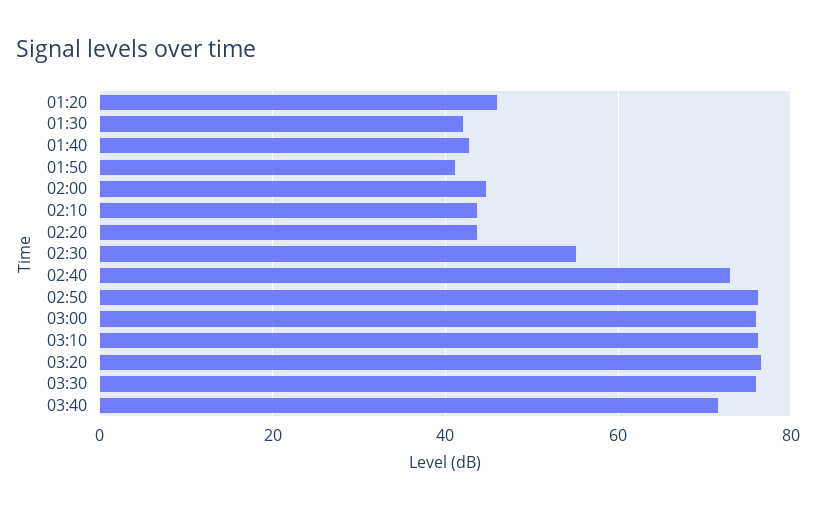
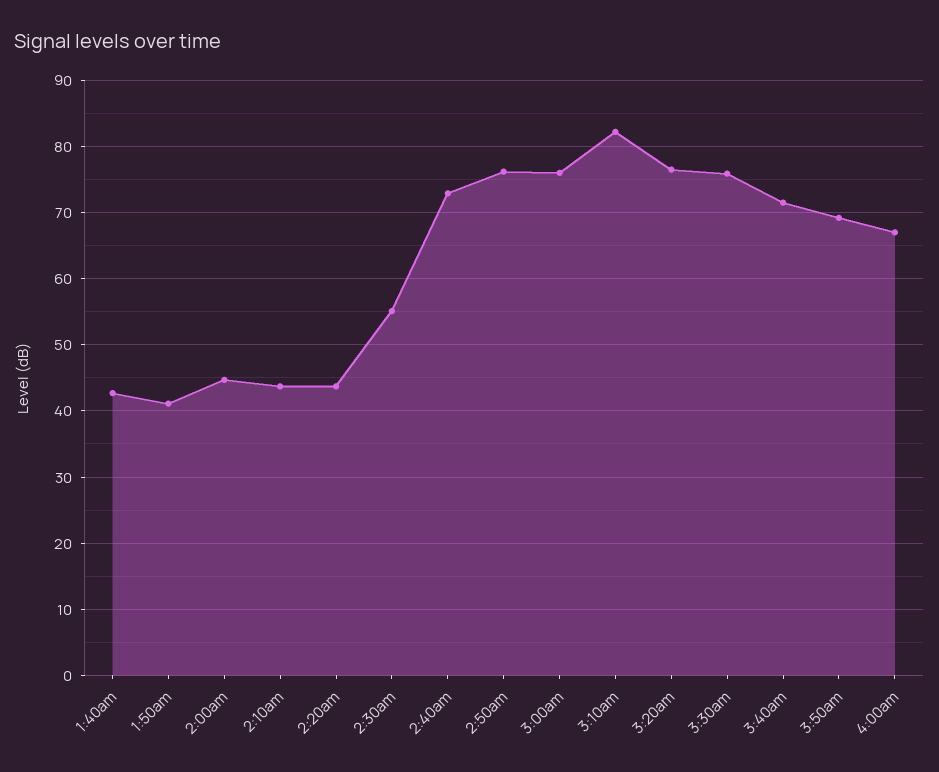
01:20: 46 -> none
01:30: 42 -> none
03:10: 76 -> 82
3:50am: none -> 69
4:00am: none -> 67

